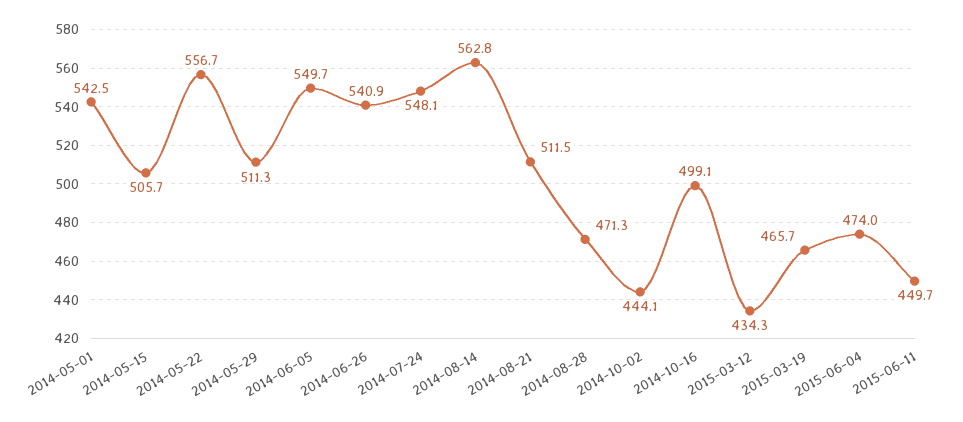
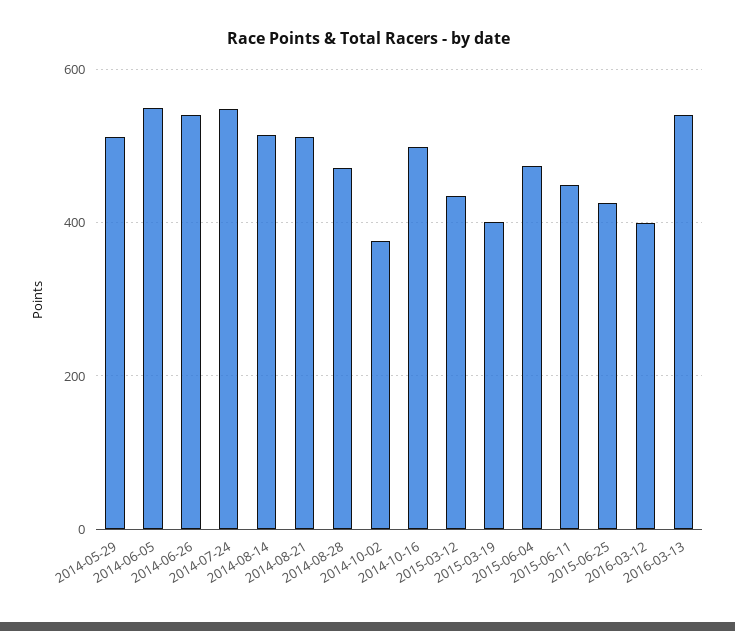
2014-05-01: 542.5 -> none
2014-05-15: 505.7 -> none
2014-05-22: 556.7 -> none
2014-08-14: 562.8 -> 520
2014-10-02: 444.1 -> 380
2015-03-19: 465.7 -> 400
2015-06-25: none -> 420
2016-03-12: none -> 400
2016-03-13: none -> 540

